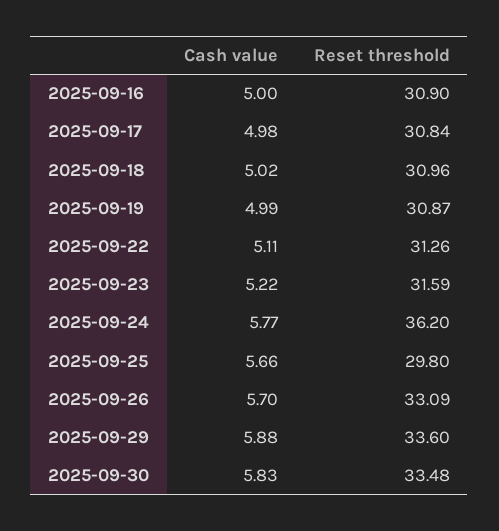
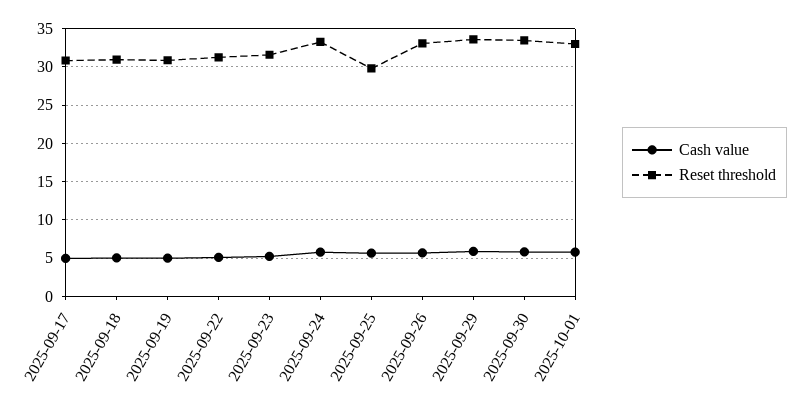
Cash value, 2025-09-16: 5 -> none
Reset threshold, 2025-09-16: 30.9 -> none
Reset threshold, 2025-09-24: 36.2 -> 33
Cash value, 2025-10-01: none -> 6
Reset threshold, 2025-10-01: none -> 33

